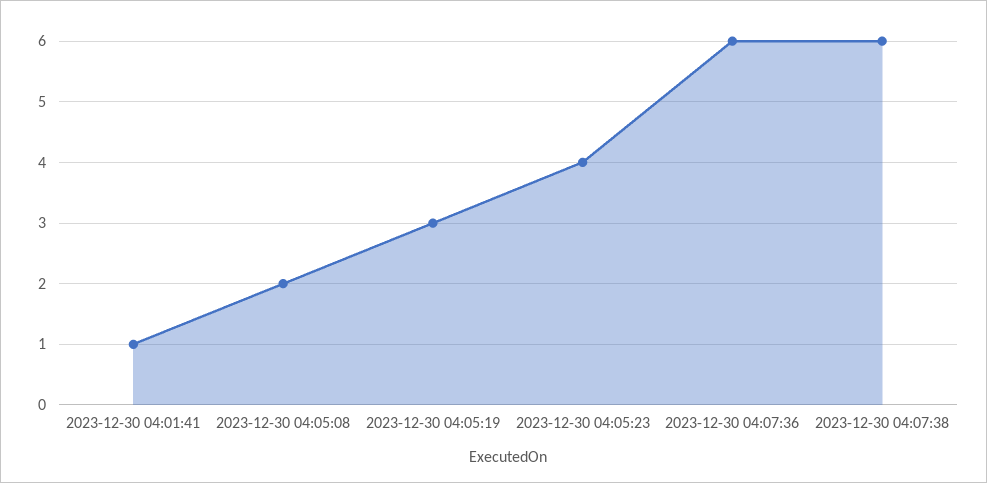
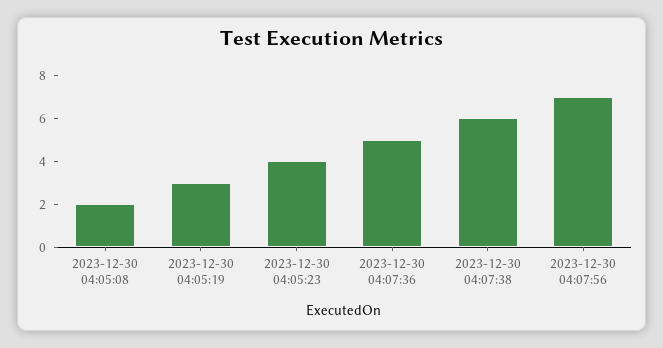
2023-12-30 04:01:41: 1 -> none
2023-12-30 04:07:36: 6 -> 5
2023-12-30 04:07:56: none -> 7

